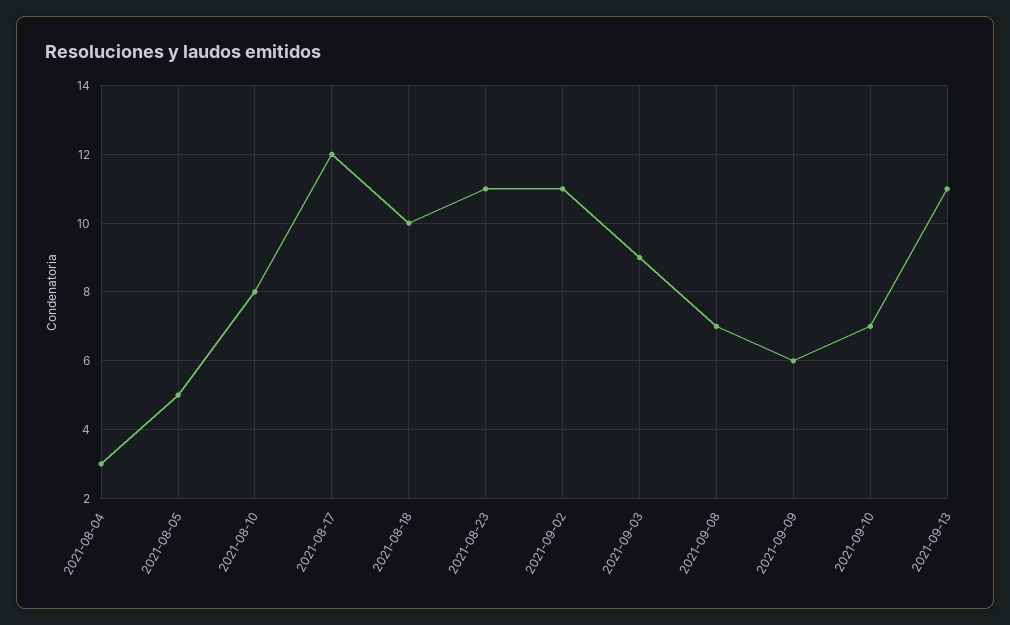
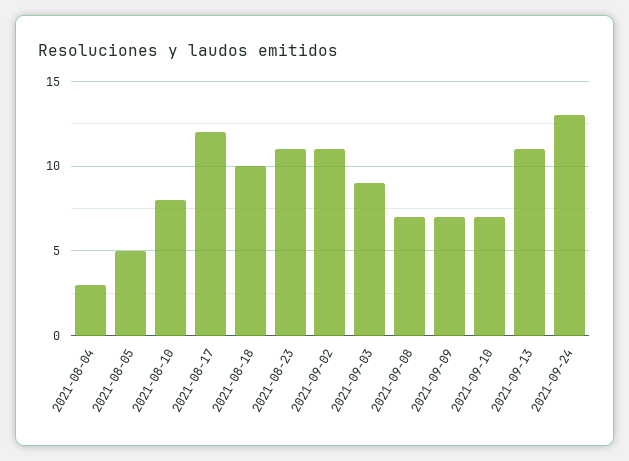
2021-09-09: 6 -> 7
2021-09-24: none -> 13

